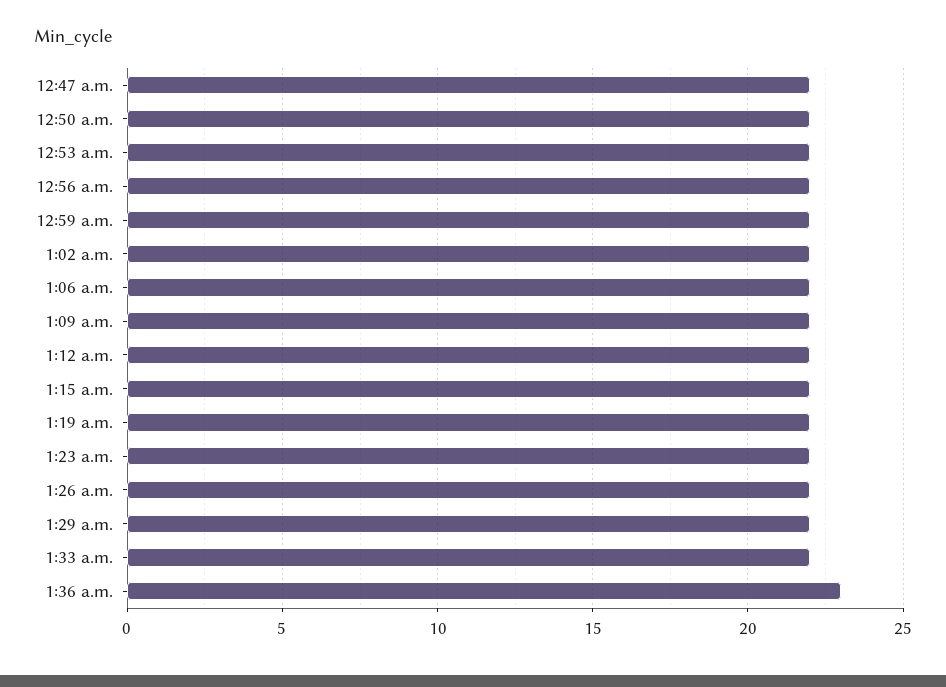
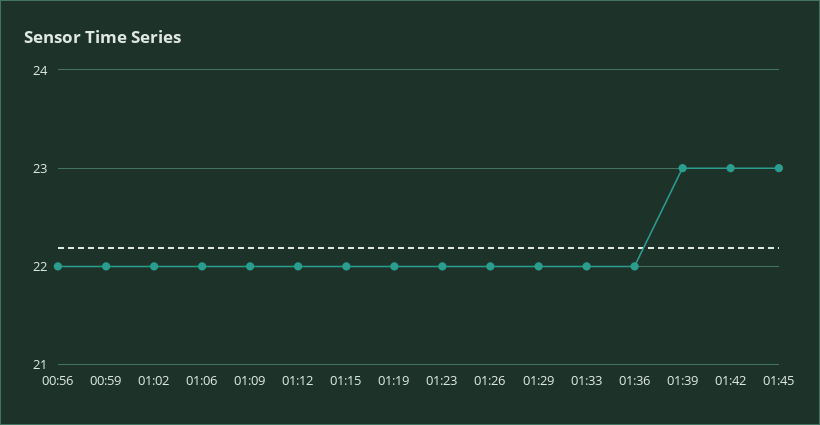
12:47 a.m.: 22 -> none
12:50 a.m.: 22 -> none
12:53 a.m.: 22 -> none
1:36 a.m.: 23 -> 22
01:39: none -> 23
01:42: none -> 23
01:45: none -> 23

